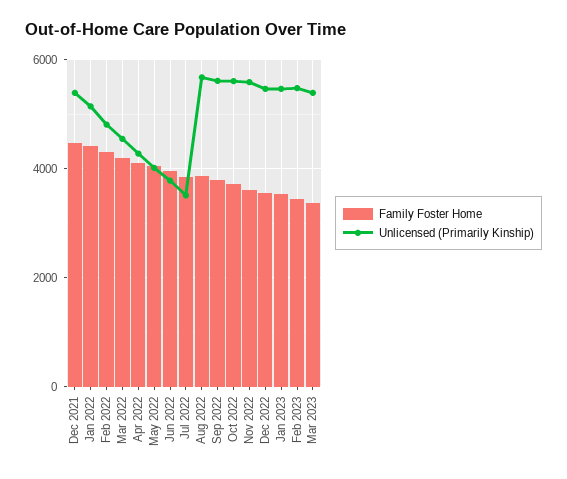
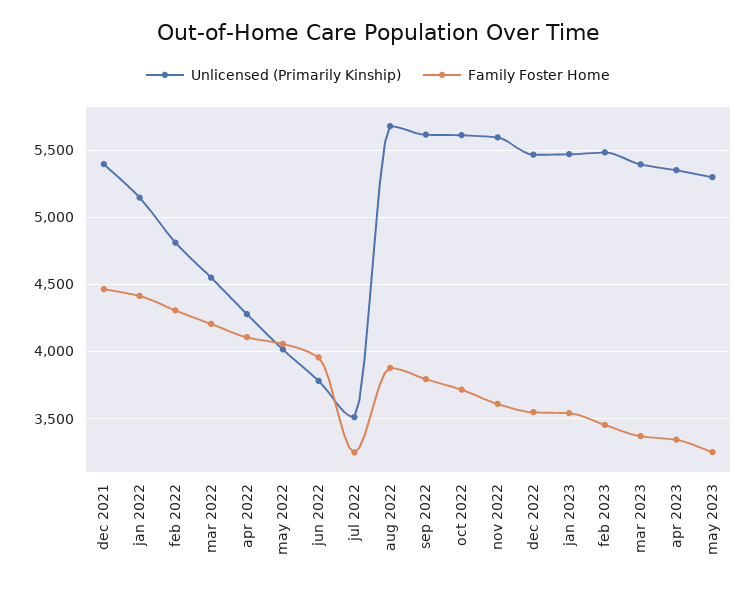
Family Foster Home, Jul 2022: 3800 -> 3250
Unlicensed (Primarily Kinship), apr 2023: none -> 5350
Family Foster Home, apr 2023: none -> 3350
Unlicensed (Primarily Kinship), may 2023: none -> 5300
Family Foster Home, may 2023: none -> 3250

